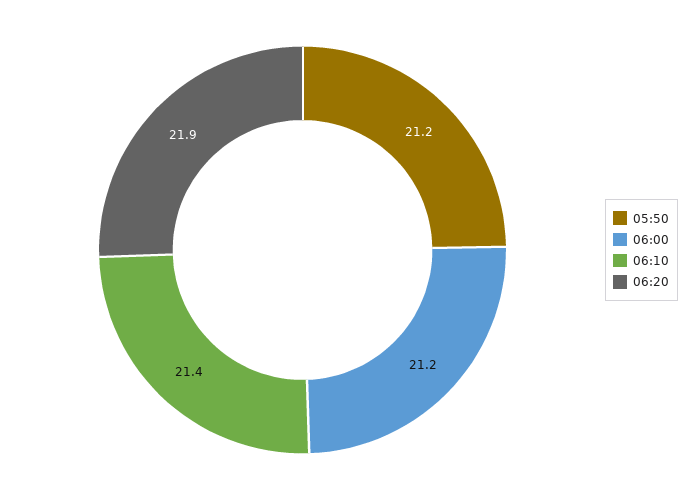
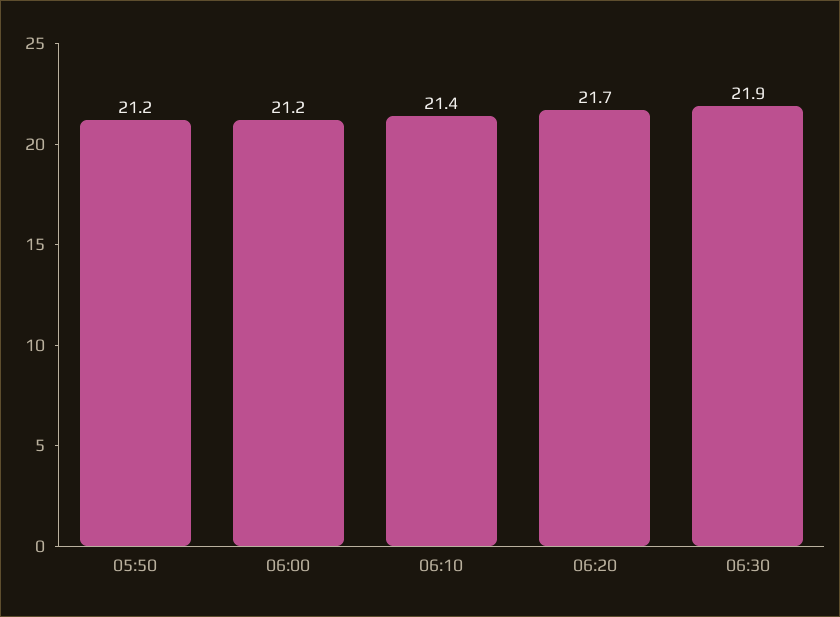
06:20: 21.9 -> 21.7
06:30: none -> 21.9

